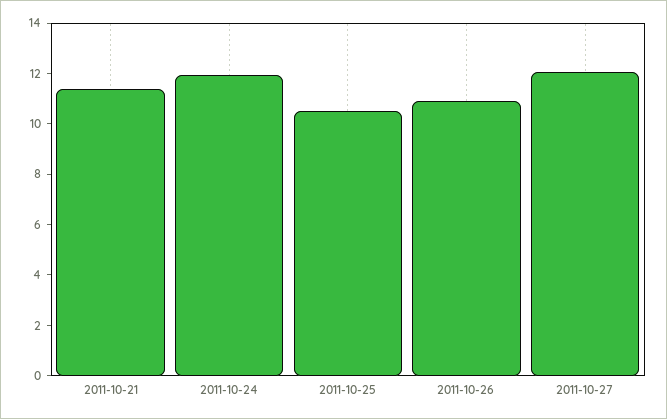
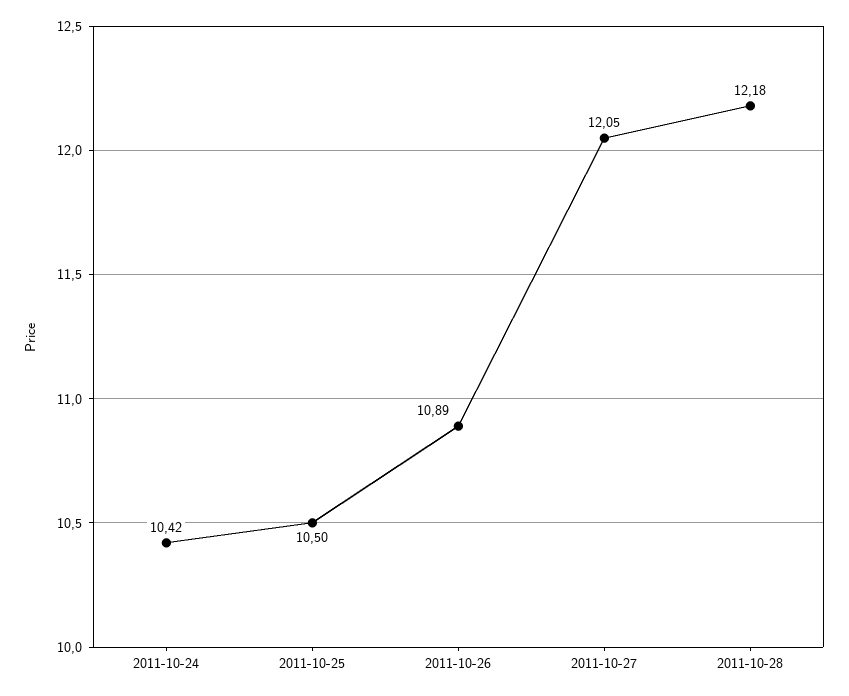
2011-10-21: 11.5 -> none
2011-10-24: 12 -> 10.42
2011-10-28: none -> 12.18

